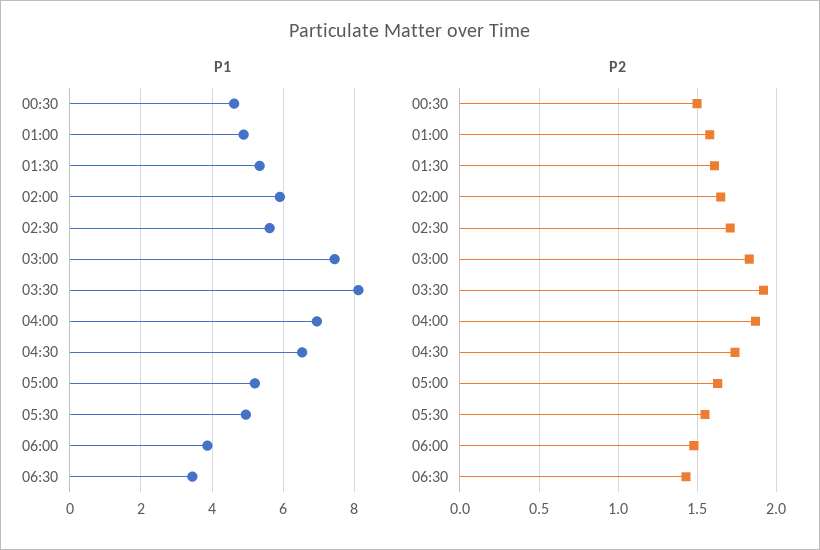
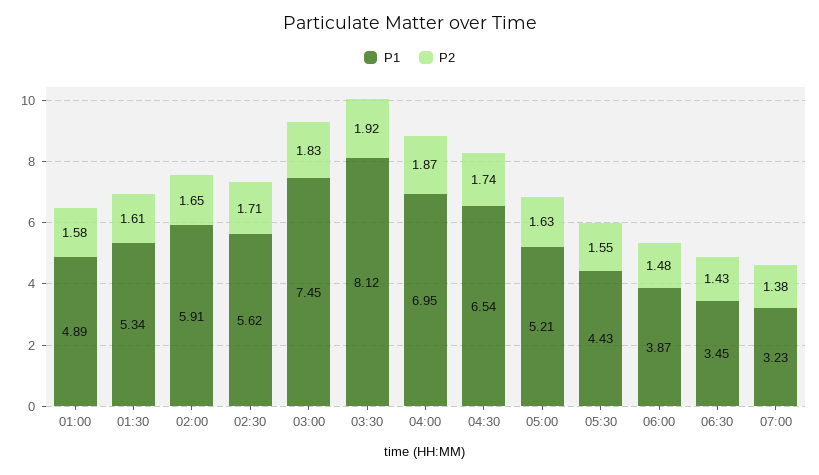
P1, 00:30: 4.6 -> none
P1, 05:30: 5 -> 4.43
P2, 00:30: 1.5 -> none
P1, 07:00: none -> 3.23
P2, 07:00: none -> 1.38

